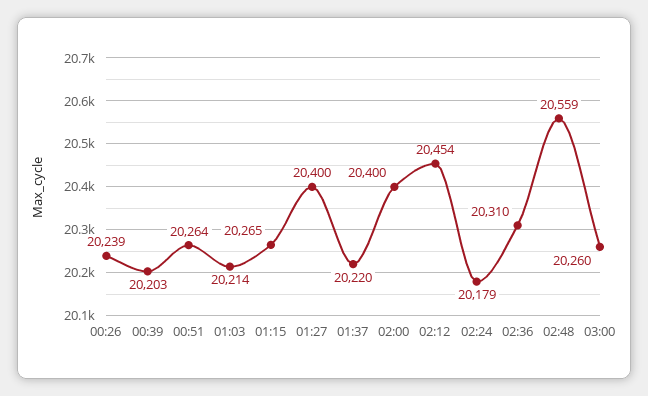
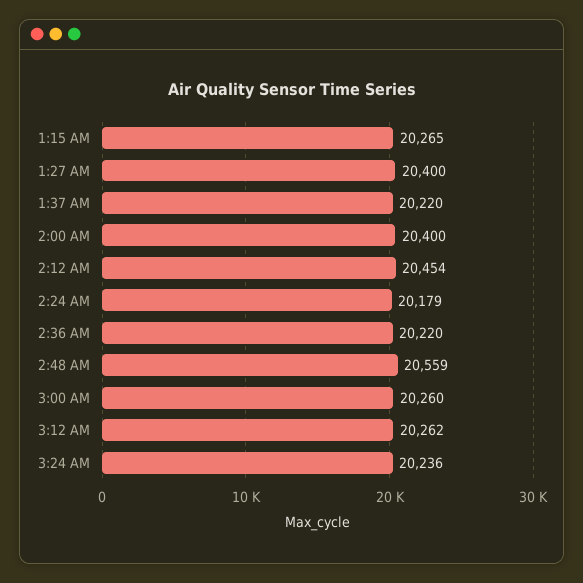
00:26: 20239 -> none
00:39: 20203 -> none
00:51: 20264 -> none
01:03: 20214 -> none
02:36: 20310 -> 20220
3:12 AM: none -> 20262
3:24 AM: none -> 20236

